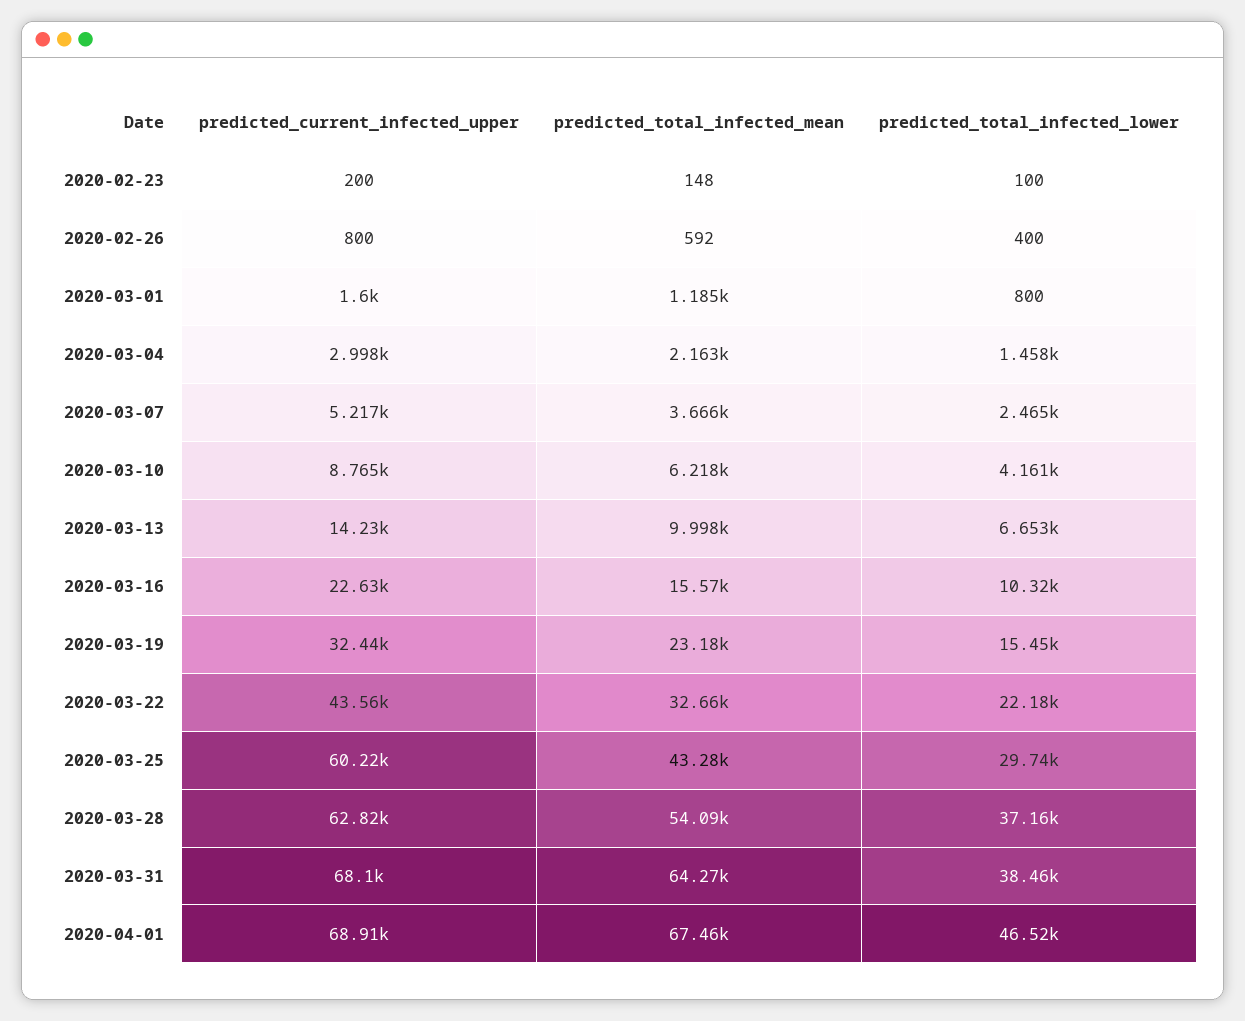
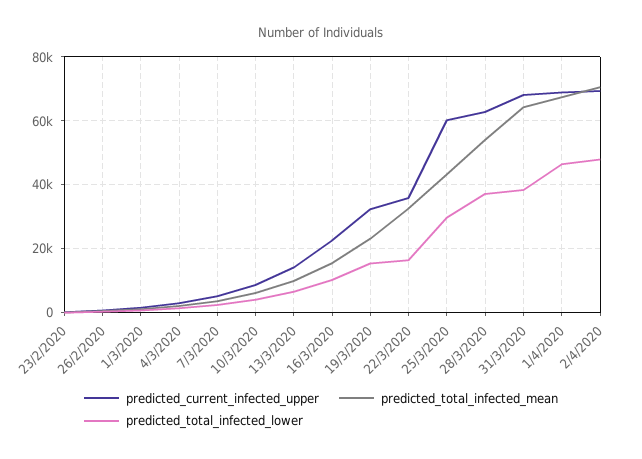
predicted_current_infected_upper, 2020-03-22: 43560 -> 36000
predicted_total_infected_lower, 2020-03-22: 22180 -> 16000
predicted_current_infected_upper, 2/4/2020: none -> 70000
predicted_total_infected_mean, 2/4/2020: none -> 70000
predicted_total_infected_lower, 2/4/2020: none -> 48000

